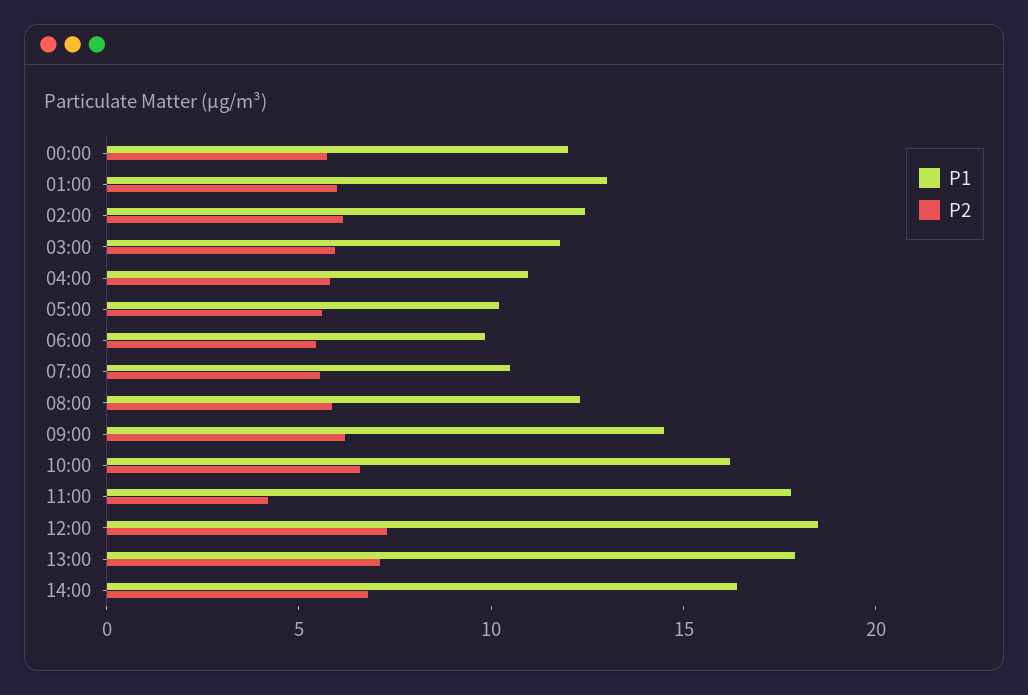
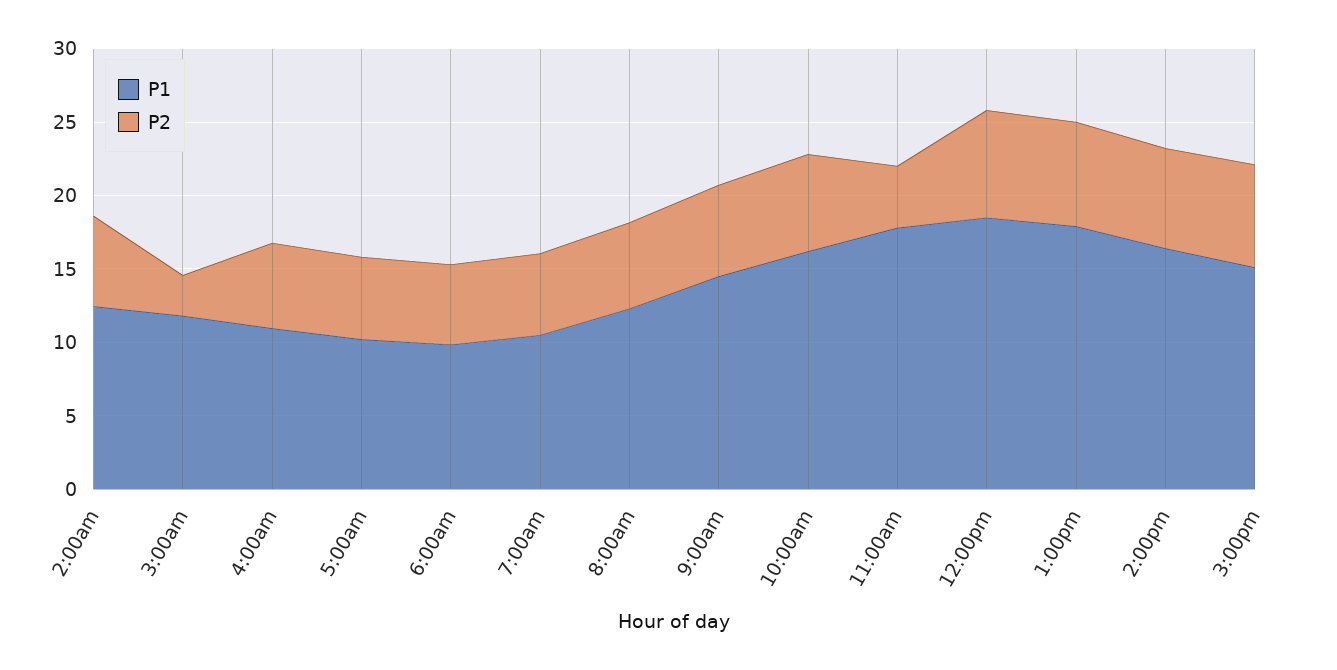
P1, 00:00: 12 -> none
P2, 00:00: 6 -> none
P1, 01:00: 13 -> none
P2, 01:00: 6 -> none
P2, 03:00: 6 -> 3
P1, 3:00pm: none -> 15
P2, 3:00pm: none -> 7

